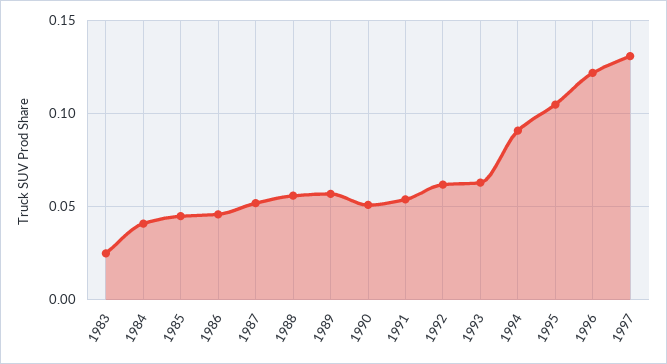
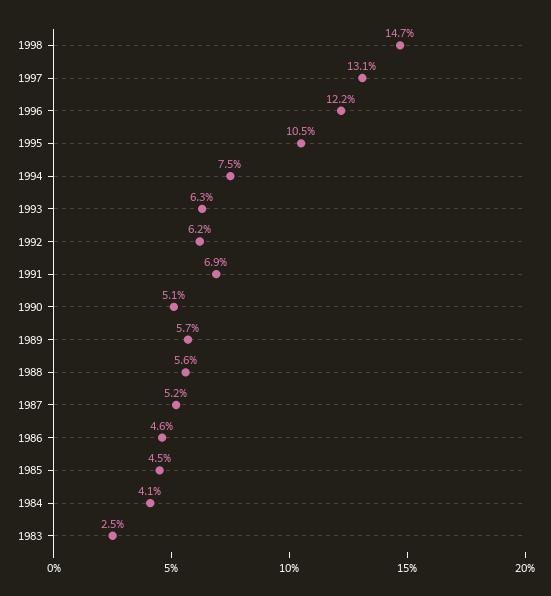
1991: 0.055 -> 0.069
1994: 0.09 -> 0.075
1998: none -> 0.147

